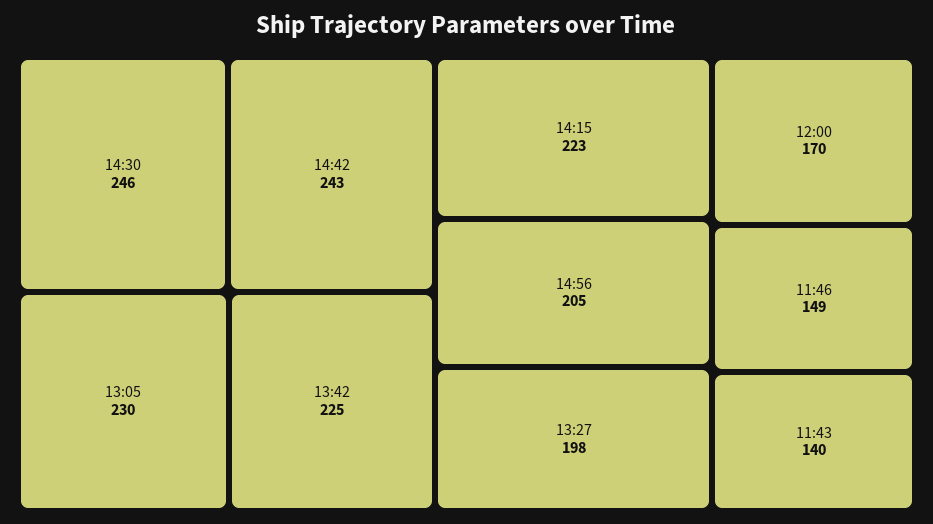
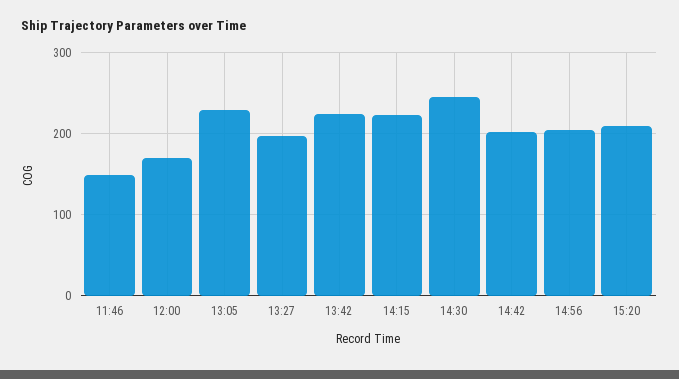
14:42: 243 -> 200
11:43: 140 -> none
15:20: none -> 210

